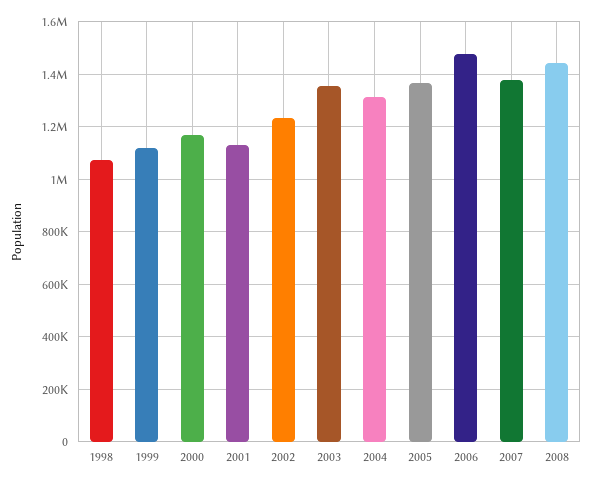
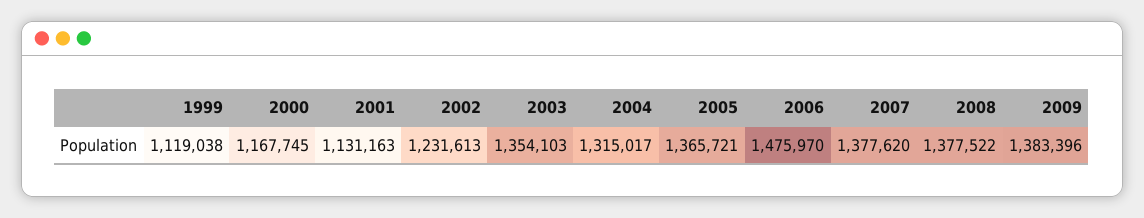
1998: 1075000 -> none
2008: 1450000 -> 1377522
2009: none -> 1383396

